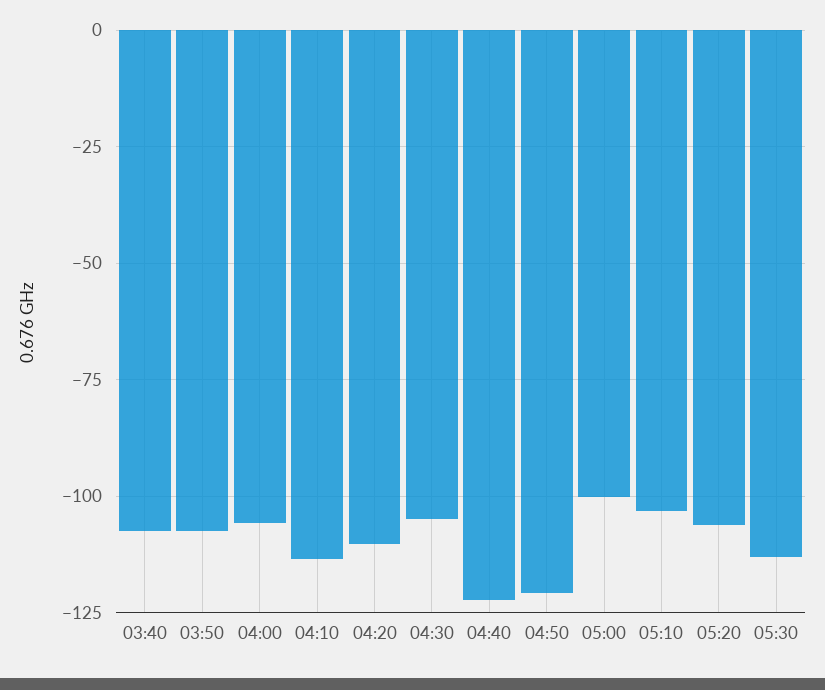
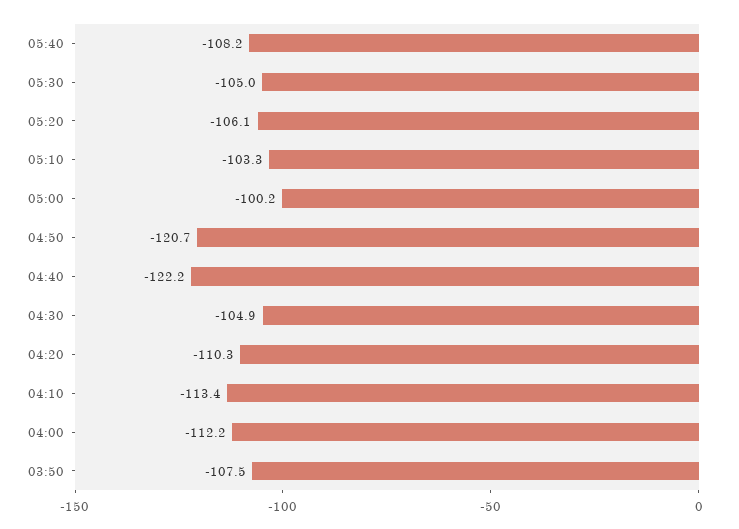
03:40: -107.5 -> none
04:00: -105 -> -112.2
05:30: -112.5 -> -105
05:40: none -> -108.2

